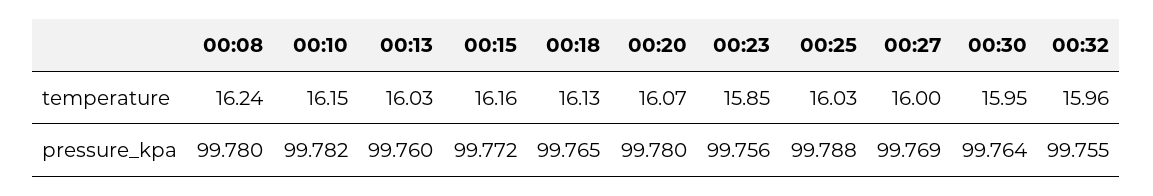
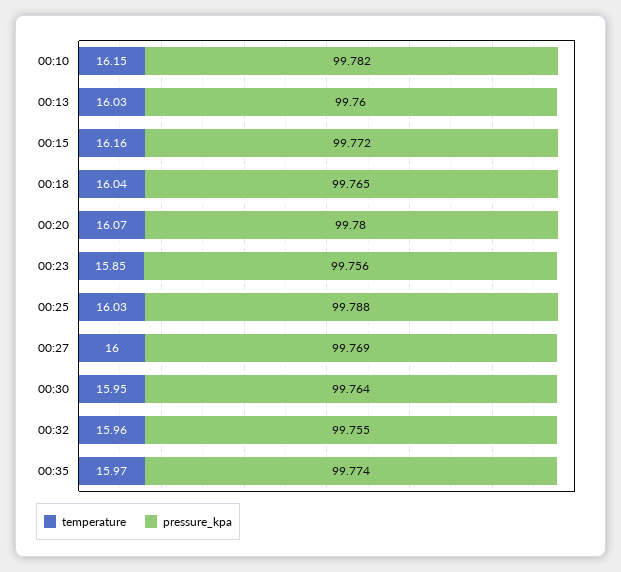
temperature, 00:08: 16.24 -> none
temperature, 00:18: 16.13 -> 16.04
pressure_kpa, 00:08: 99.78 -> none
temperature, 00:35: none -> 15.97
pressure_kpa, 00:35: none -> 99.774

